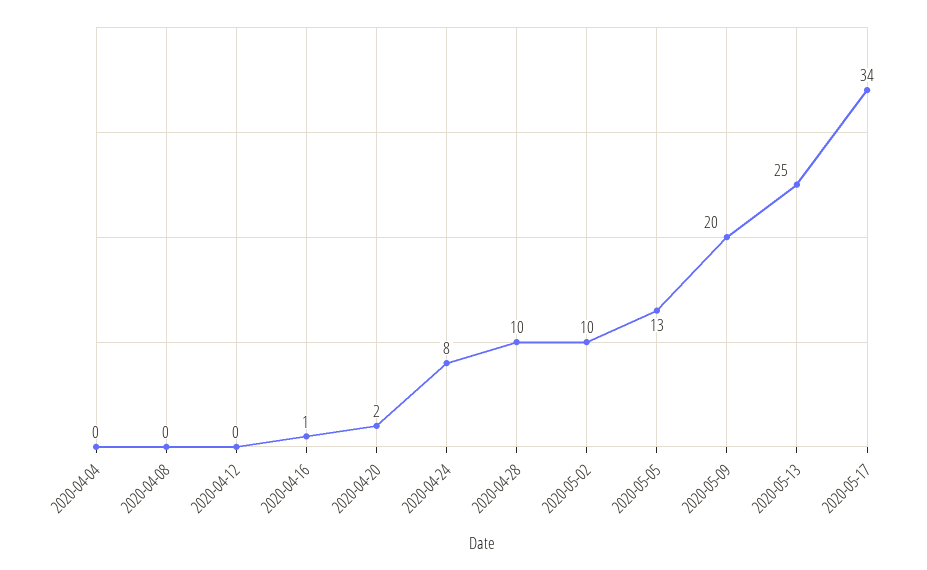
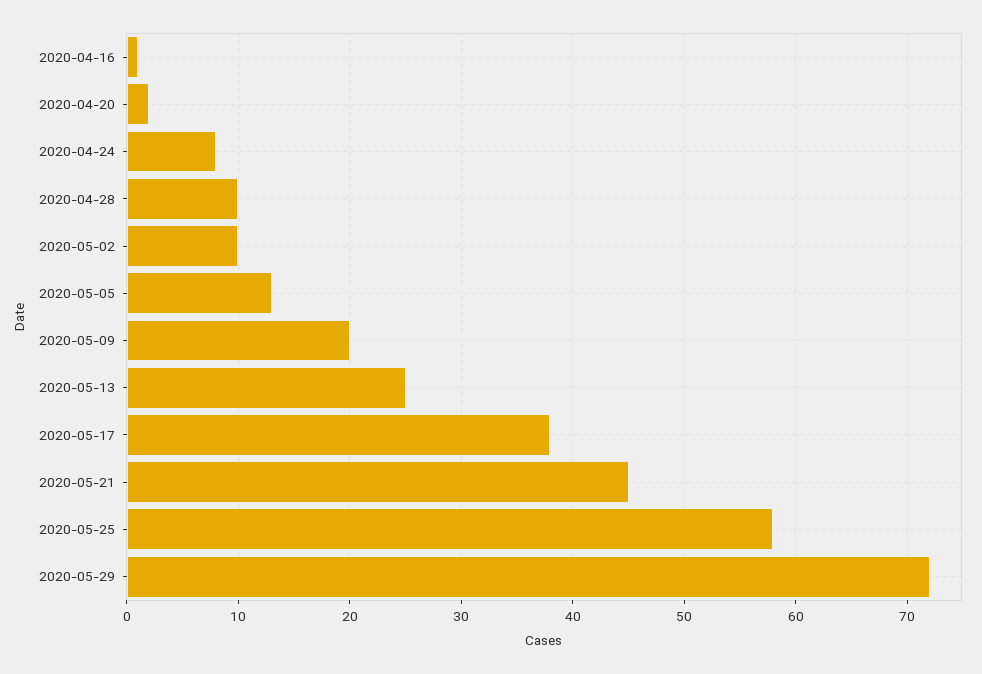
2020-04-04: 0 -> none
2020-04-08: 0 -> none
2020-04-12: 0 -> none
2020-05-17: 34 -> 38
2020-05-21: none -> 45
2020-05-25: none -> 58
2020-05-29: none -> 72

